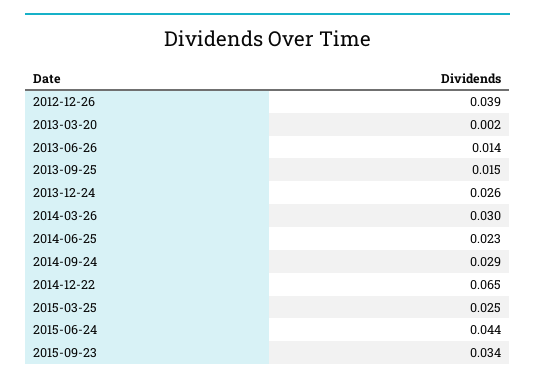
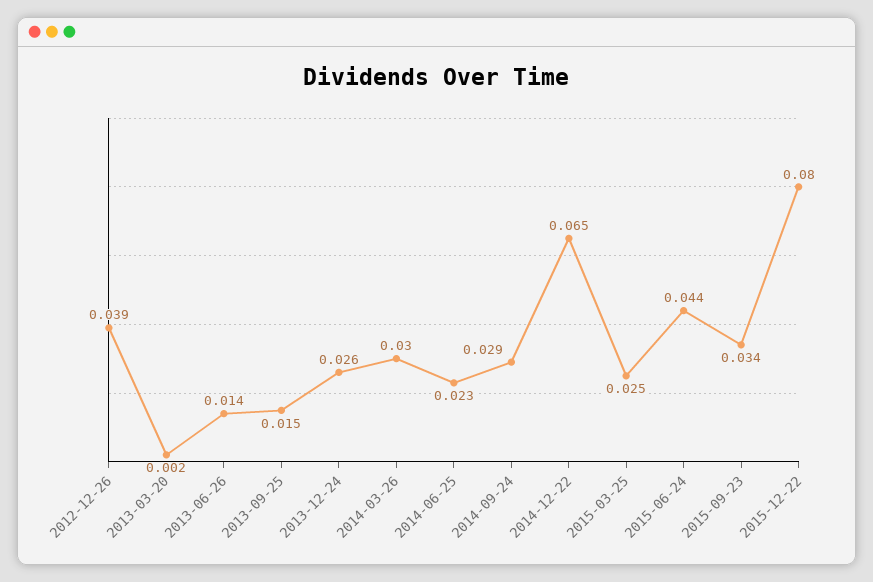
2015-12-22: none -> 0.08

